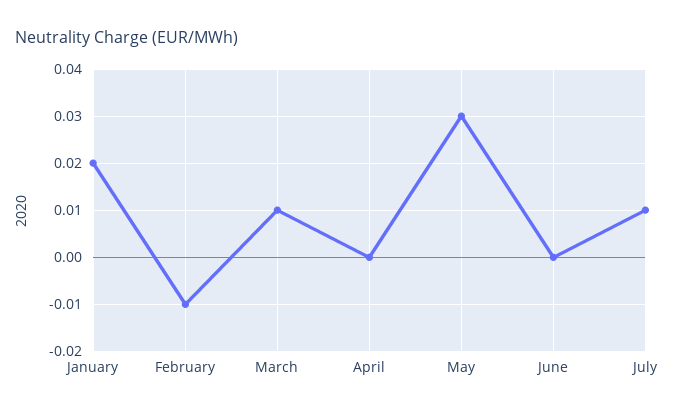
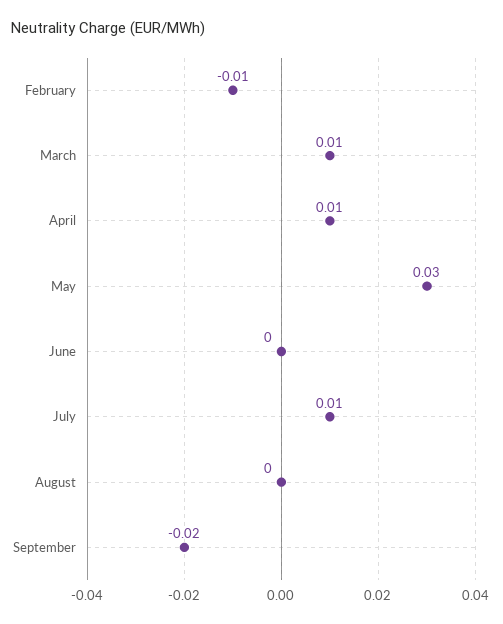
January: 0.02 -> none
April: 0 -> 0.01
August: none -> 0
September: none -> -0.02

